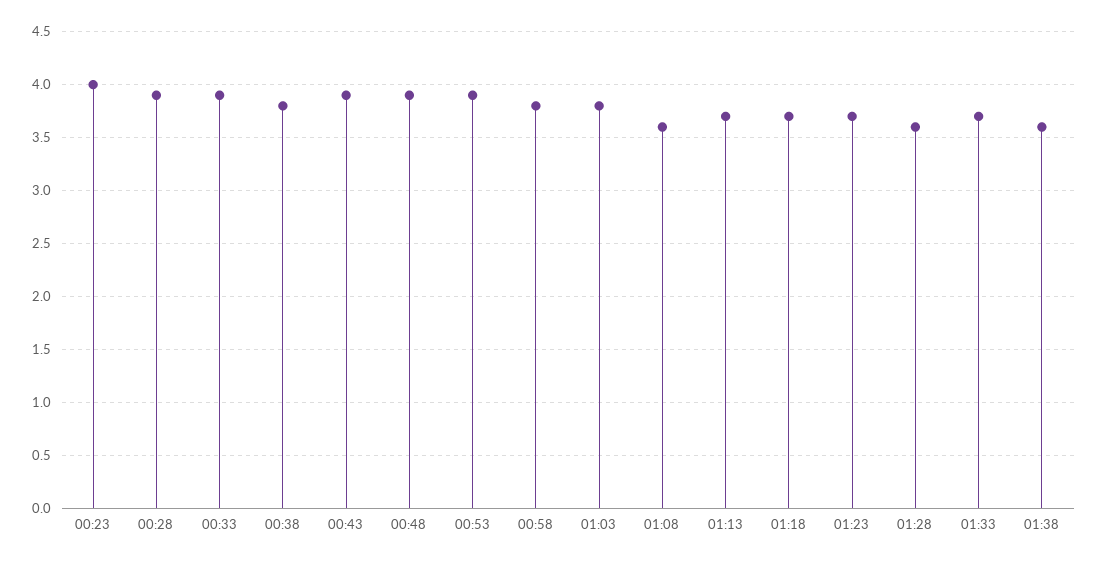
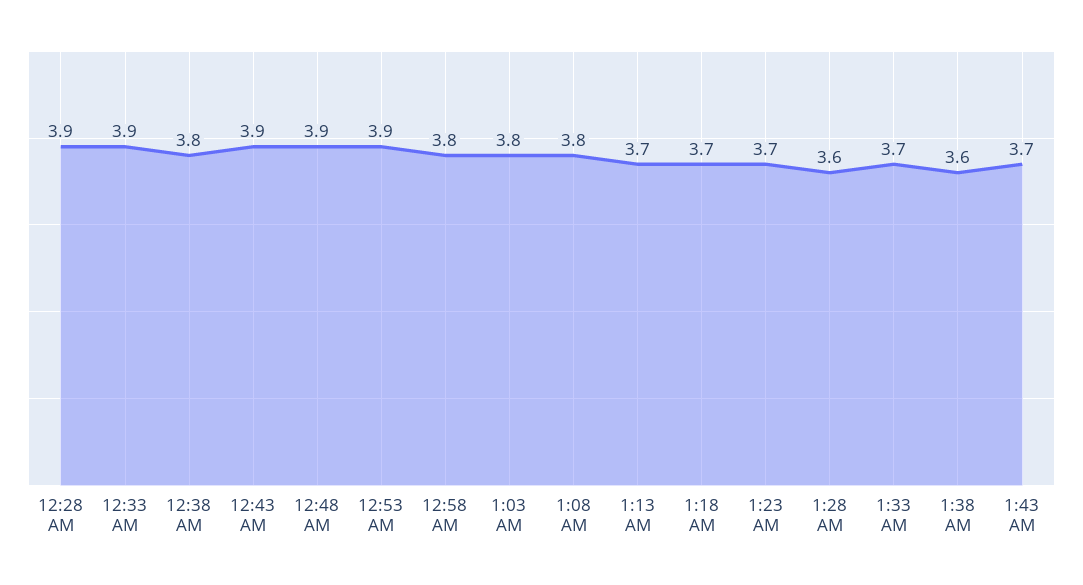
00:23: 4 -> none
01:08: 3.6 -> 3.8
1:43 AM: none -> 3.7

